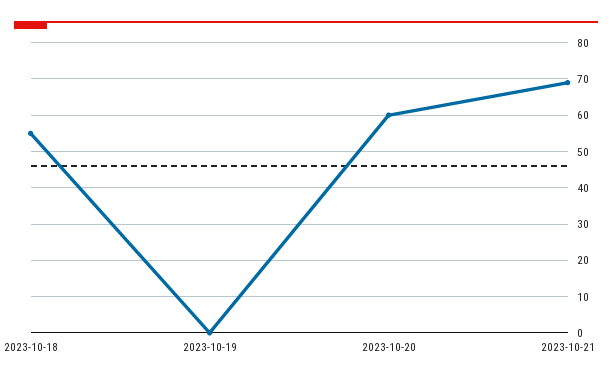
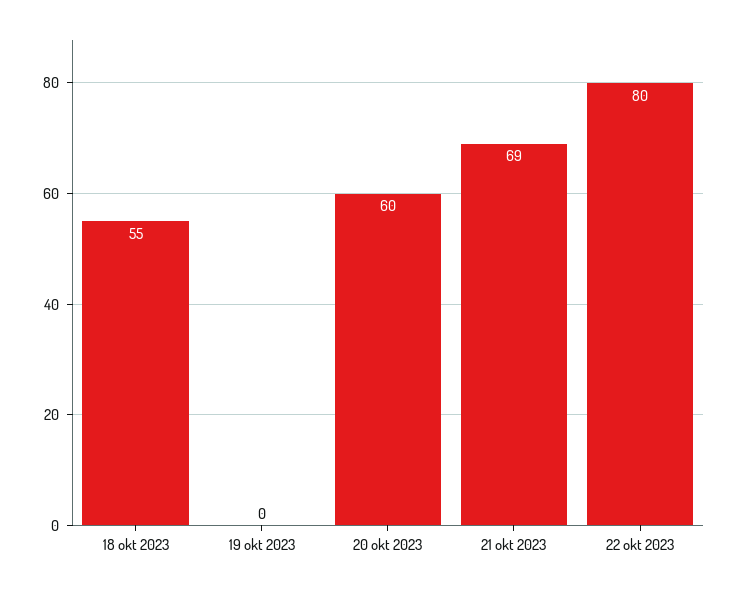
22 okt 2023: none -> 80

